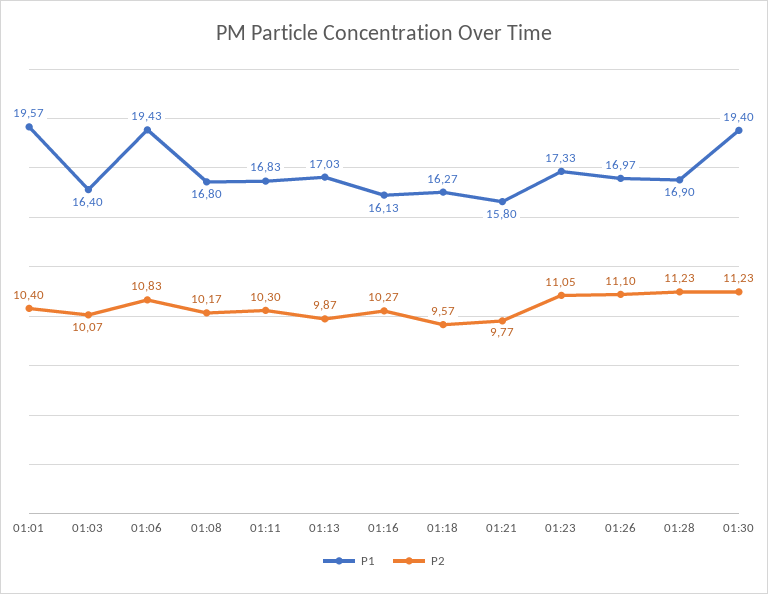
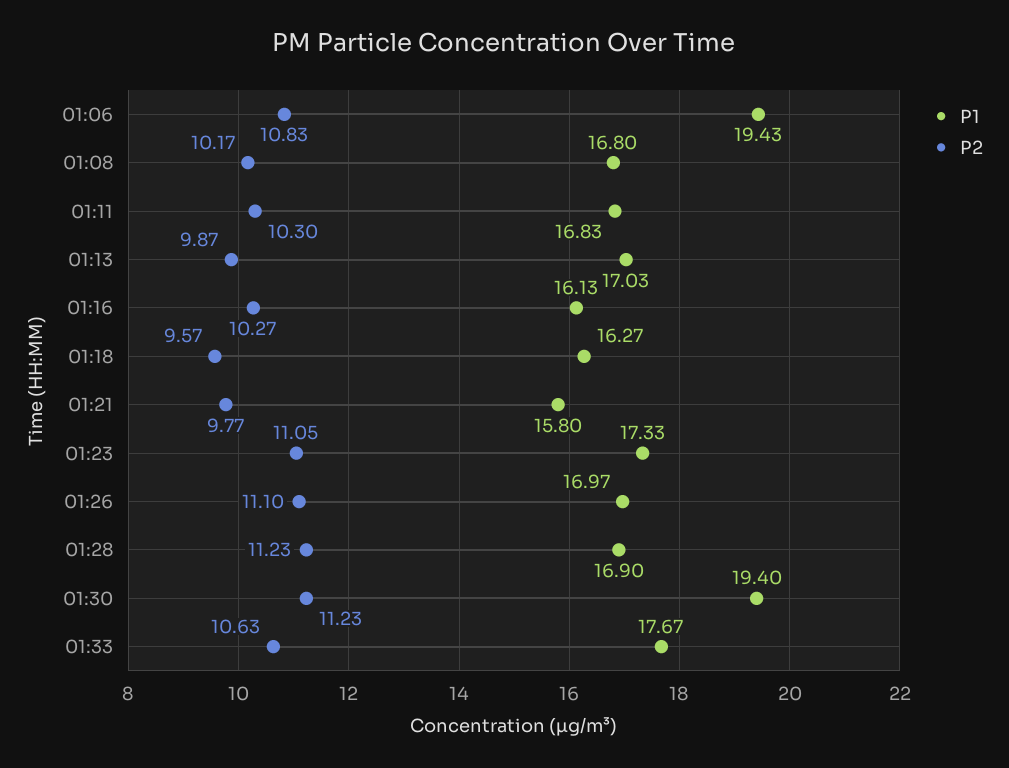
P1, 01:01: 19.57 -> none
P2, 01:01: 10.4 -> none
P1, 01:03: 16.4 -> none
P2, 01:03: 10.07 -> none
P1, 01:33: none -> 17.67
P2, 01:33: none -> 10.63

